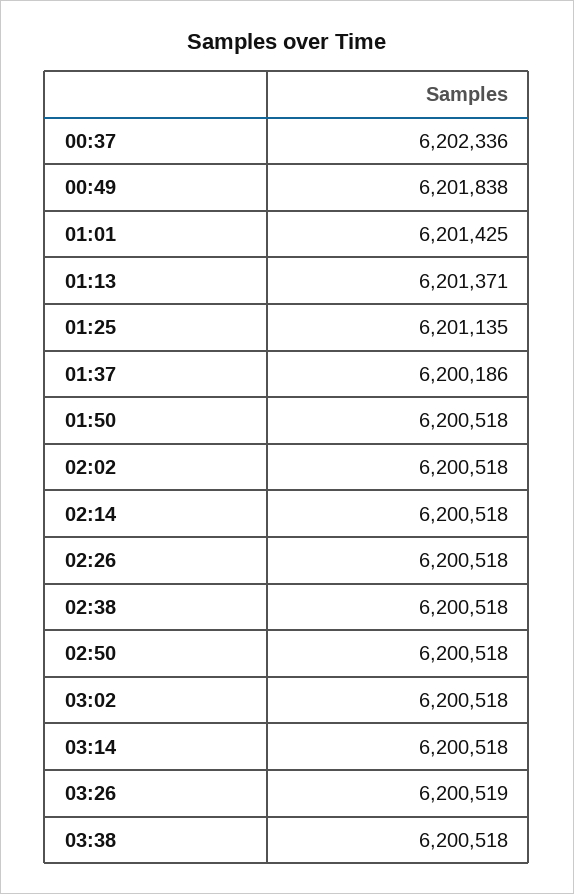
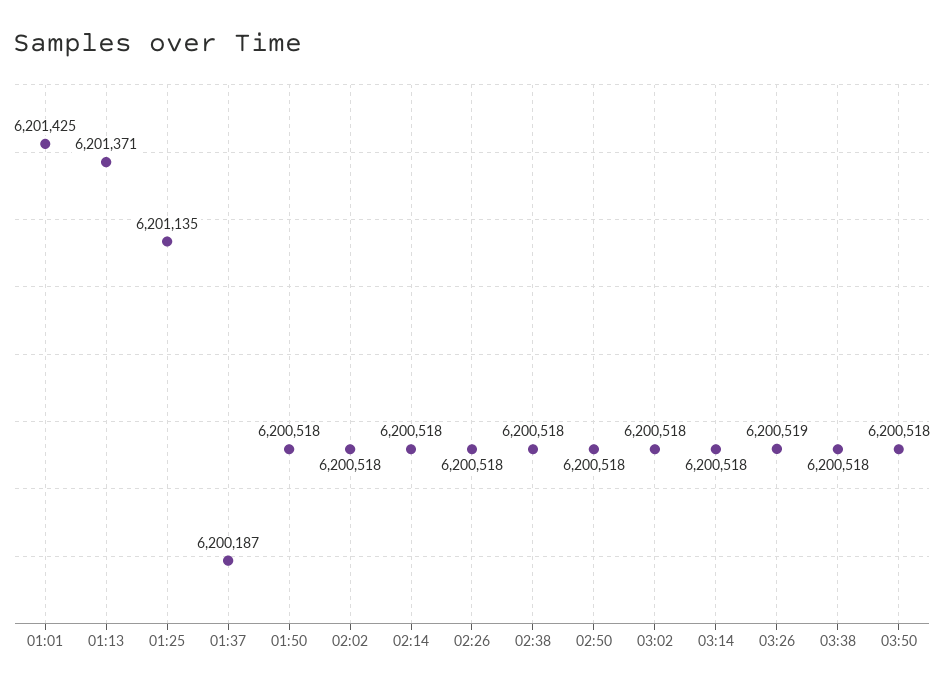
00:37: 6202336 -> none
00:49: 6201838 -> none
01:37: 6200186 -> 6200187
03:50: none -> 6200518

